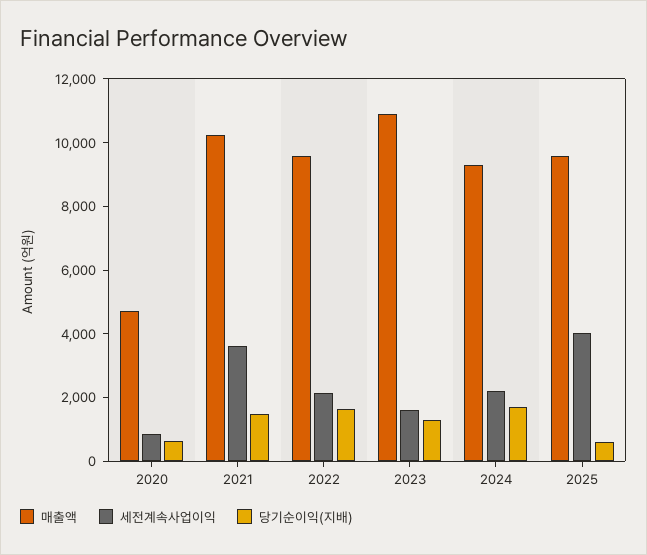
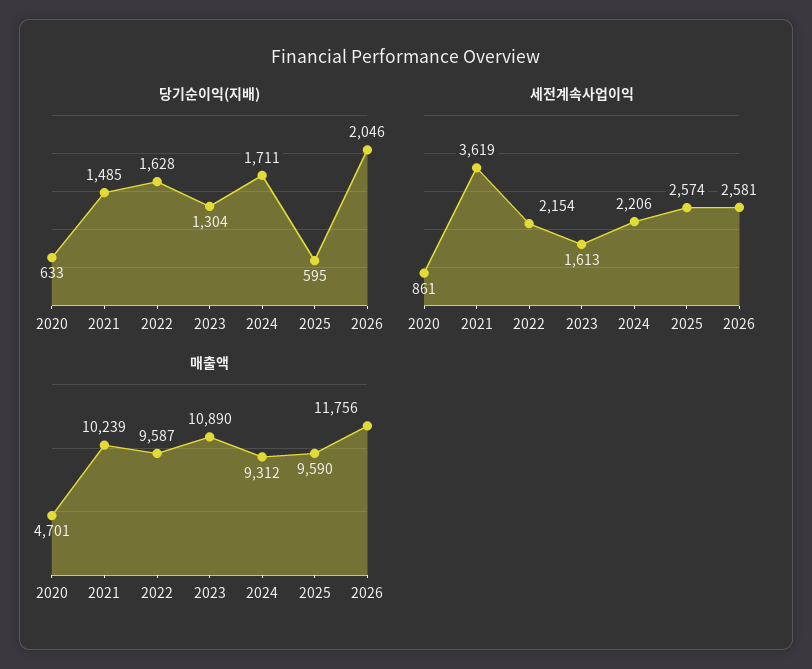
세전계속사업이익, 2025: 4000 -> 2574
당기순이익(지배), 2026: none -> 2046
세전계속사업이익, 2026: none -> 2581
매출액, 2026: none -> 11756

